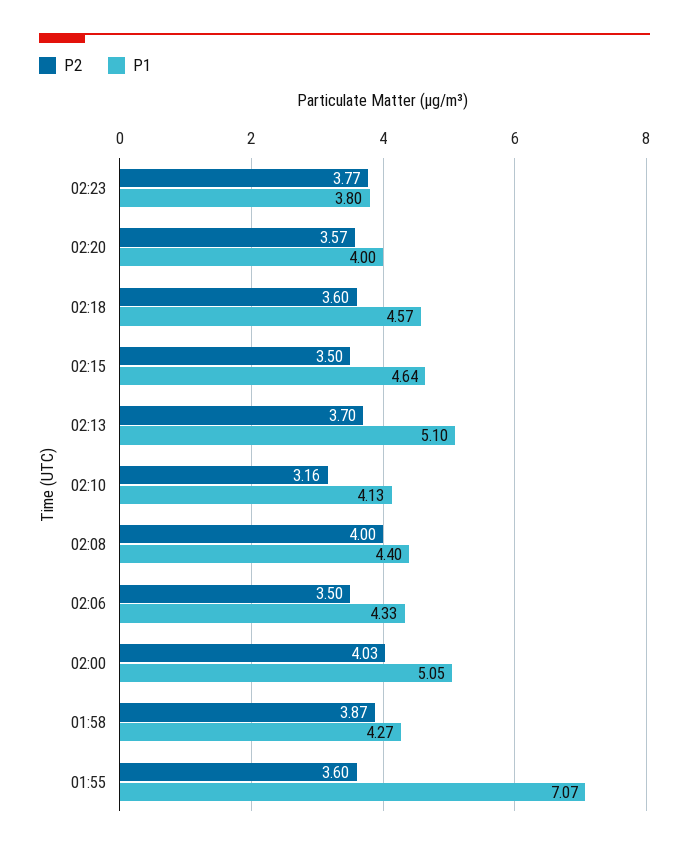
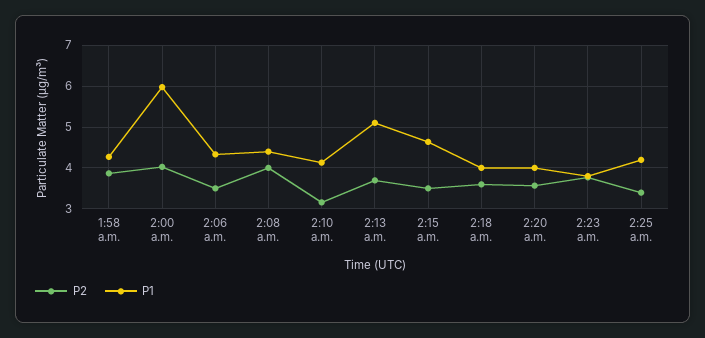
P1, 02:18: 4.57 -> 4
P1, 02:00: 5.05 -> 6
P2, 01:55: 3.6 -> none
P1, 01:55: 7.07 -> none
P2, 2:25 a.m.: none -> 3.4
P1, 2:25 a.m.: none -> 4.2

